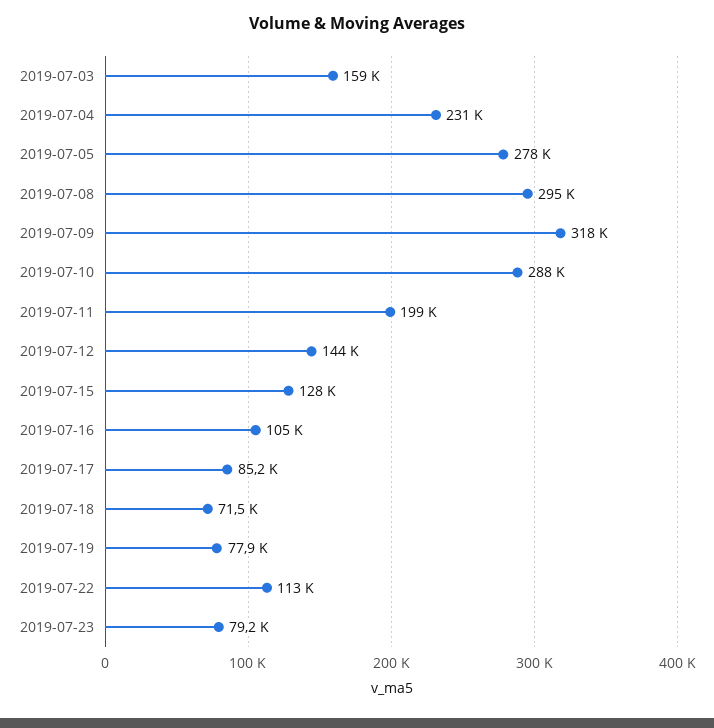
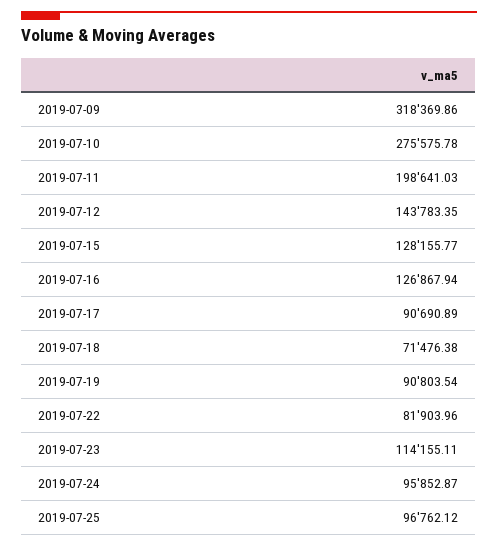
2019-07-03: 159000 -> none
2019-07-04: 231000 -> none
2019-07-05: 278000 -> none
2019-07-08: 295000 -> none
2019-07-10: 288000 -> 275575.78
2019-07-16: 105000 -> 126867.94
2019-07-17: 85200 -> 90690.89
2019-07-19: 77900 -> 90803.54
2019-07-22: 113000 -> 81903.96
2019-07-23: 79200 -> 114155.11
2019-07-24: none -> 95852.87
2019-07-25: none -> 96762.12

